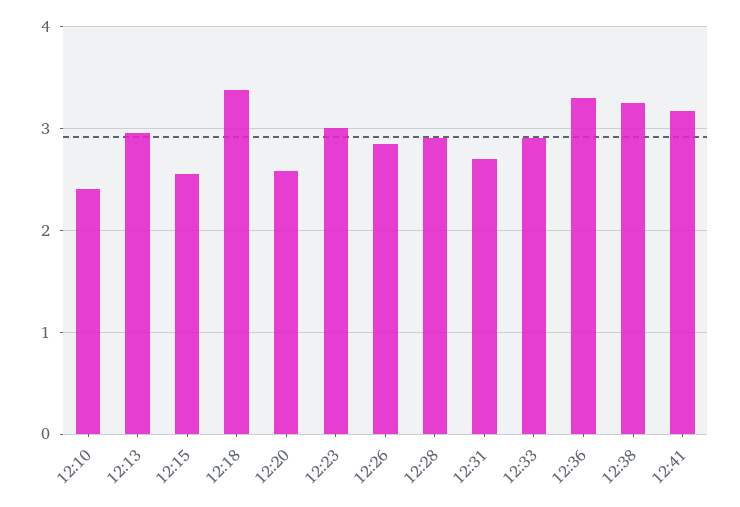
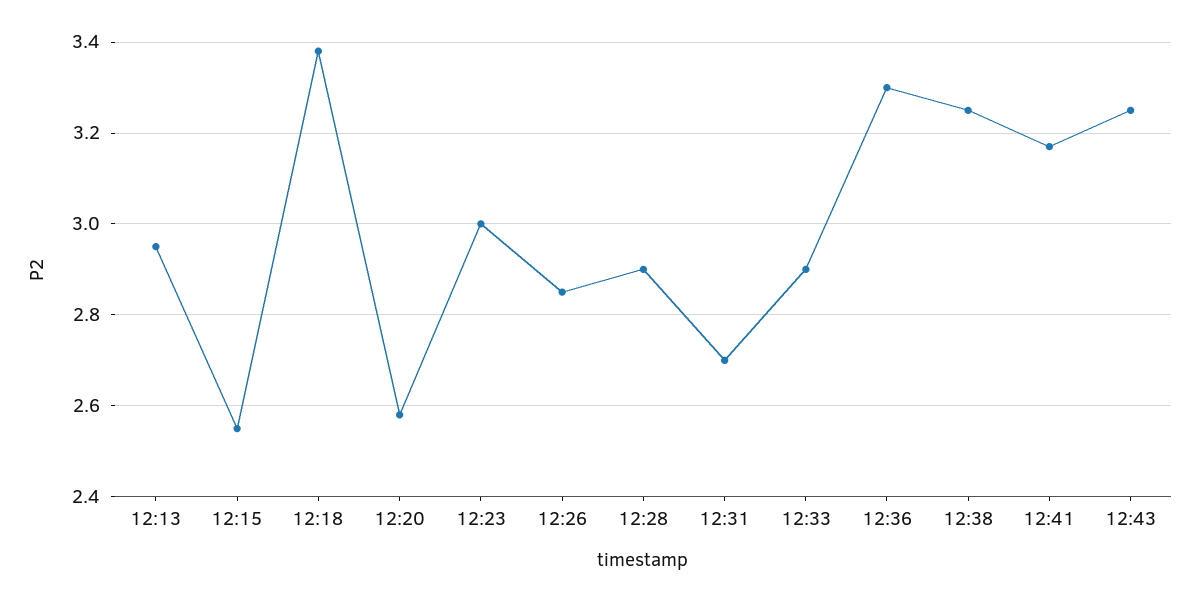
12:10: 2.4 -> none
12:43: none -> 3.25

